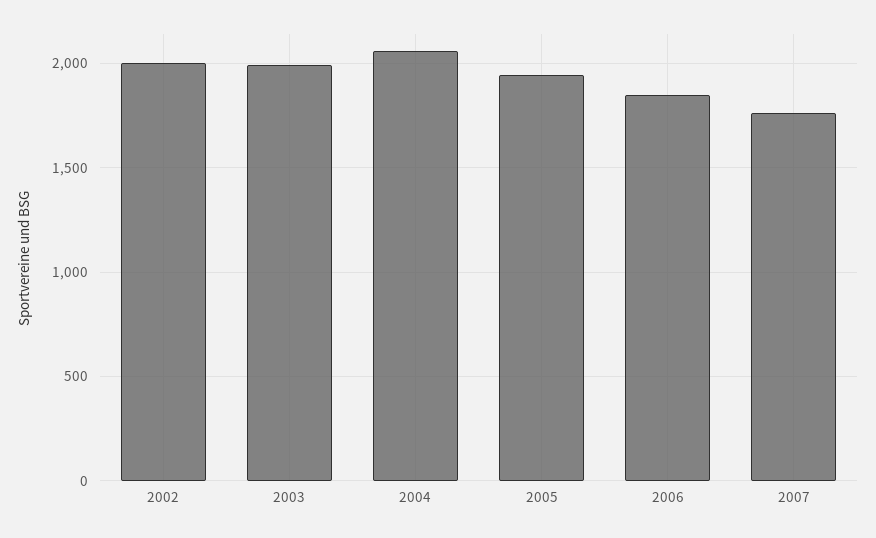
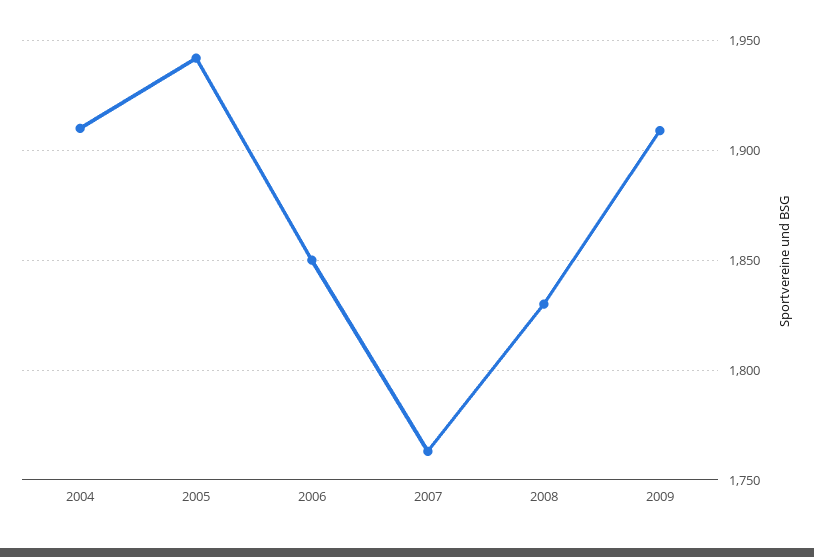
2002: 2000 -> none
2003: 2000 -> none
2004: 2050 -> 1910
2008: none -> 1830
2009: none -> 1910

